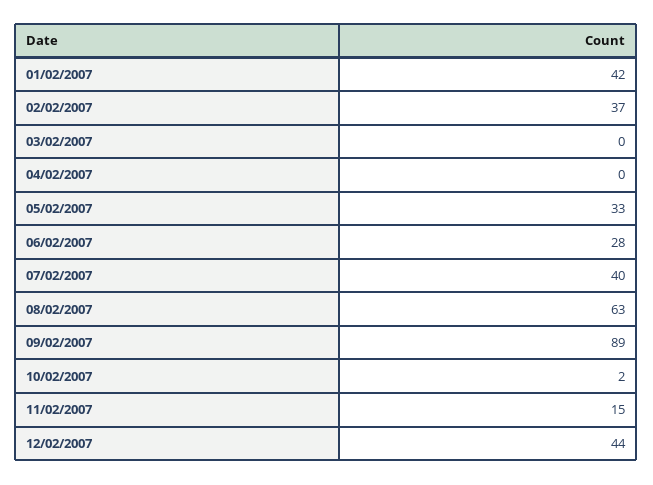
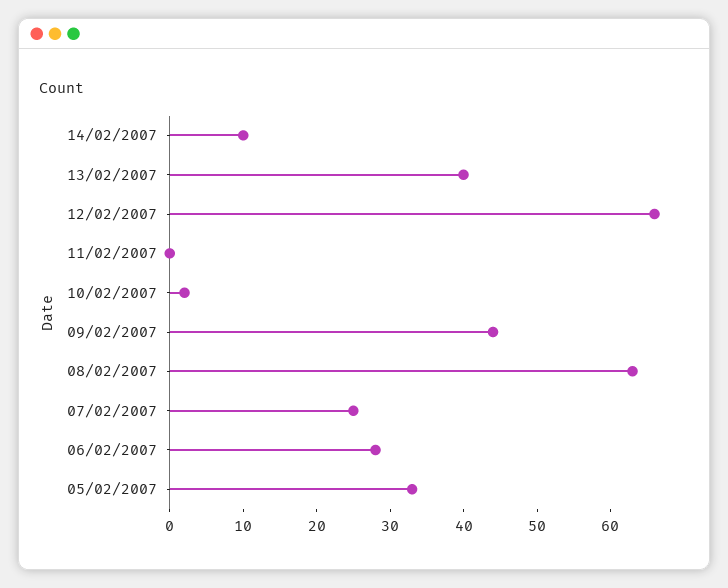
01/02/2007: 42 -> none
02/02/2007: 37 -> none
03/02/2007: 0 -> none
04/02/2007: 0 -> none
07/02/2007: 40 -> 25
09/02/2007: 89 -> 45
11/02/2007: 15 -> 0
12/02/2007: 44 -> 65
14/02/2007: none -> 10
13/02/2007: none -> 40

